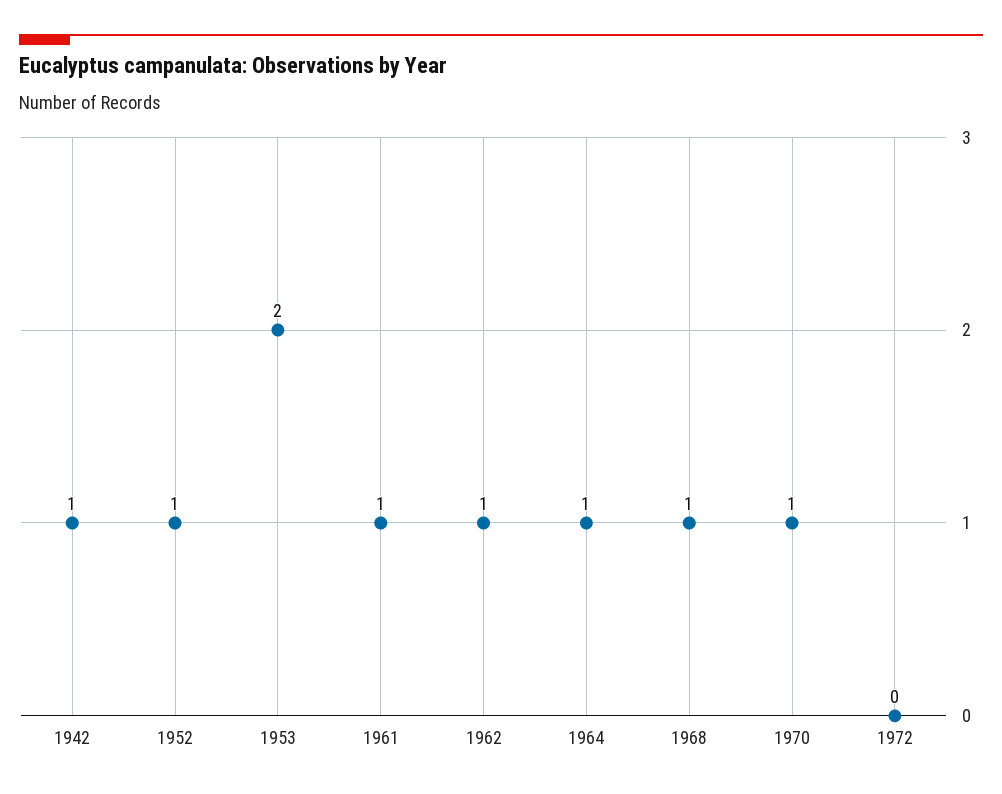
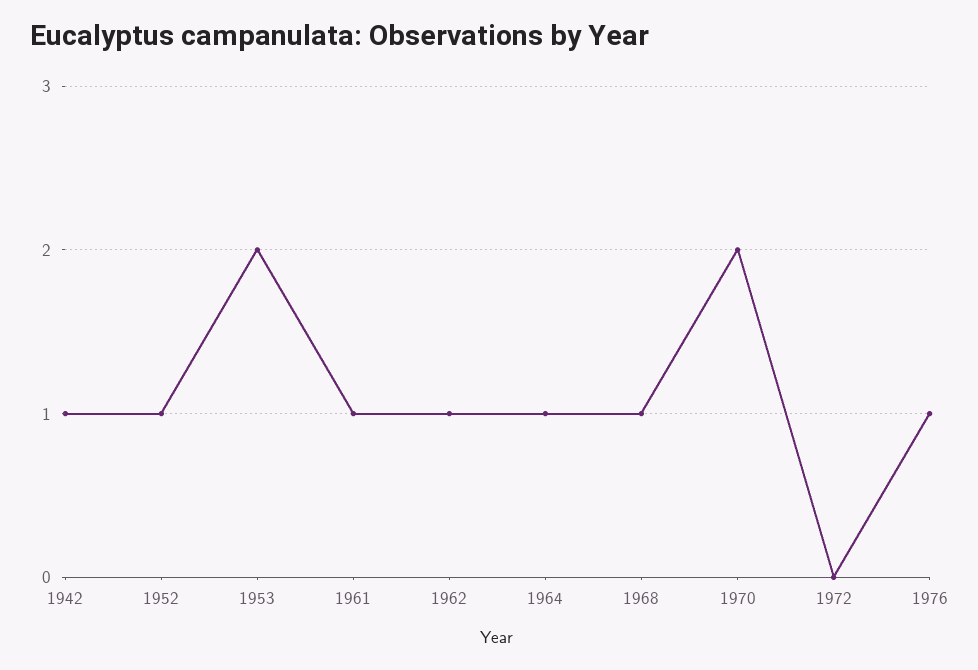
1970: 1 -> 2
1976: none -> 1

